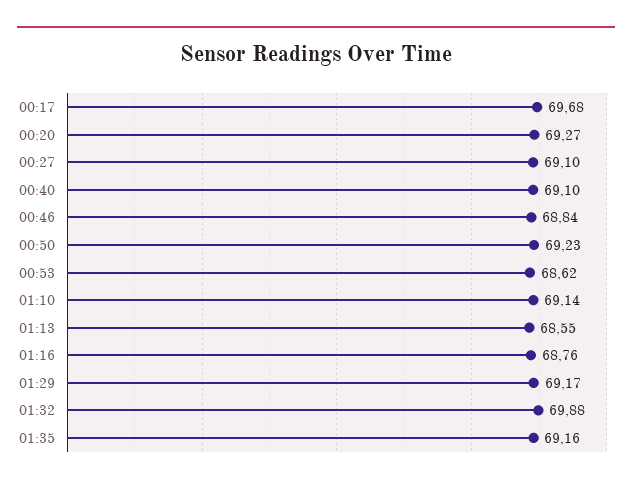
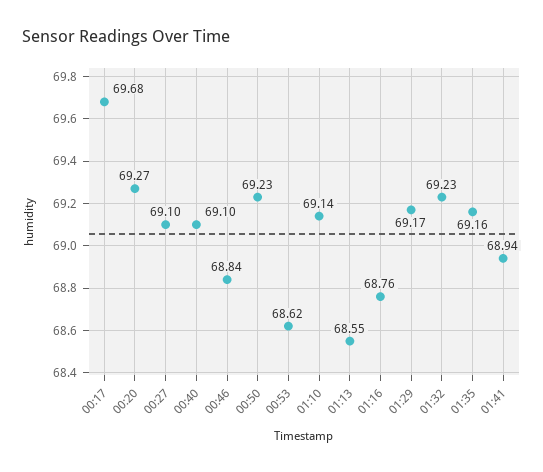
01:32: 69.88 -> 69.23
01:41: none -> 68.94

